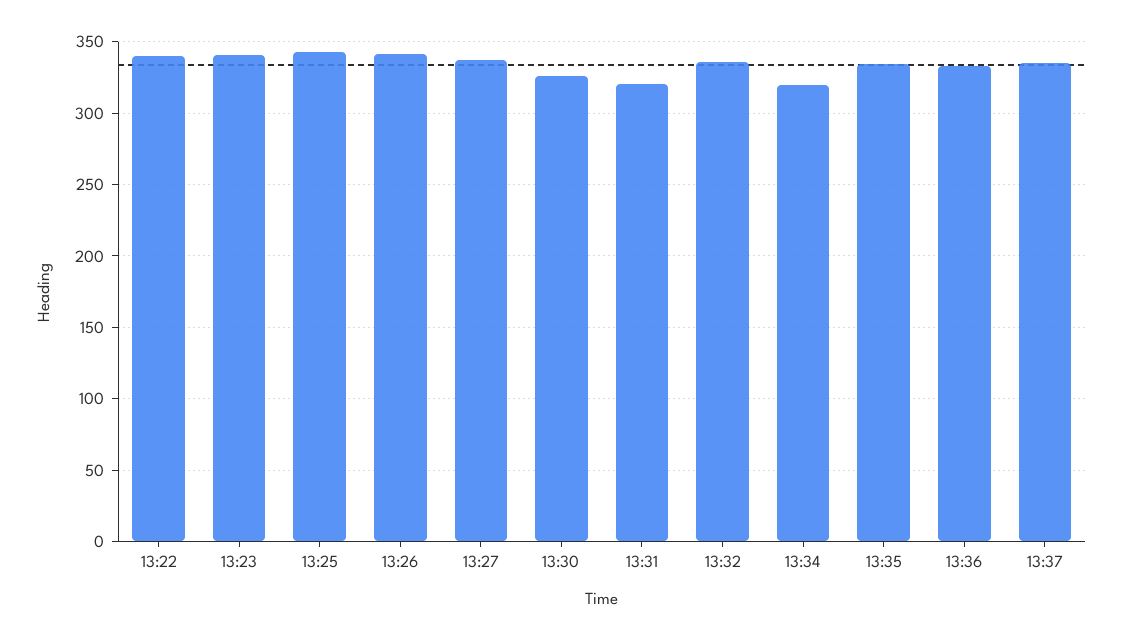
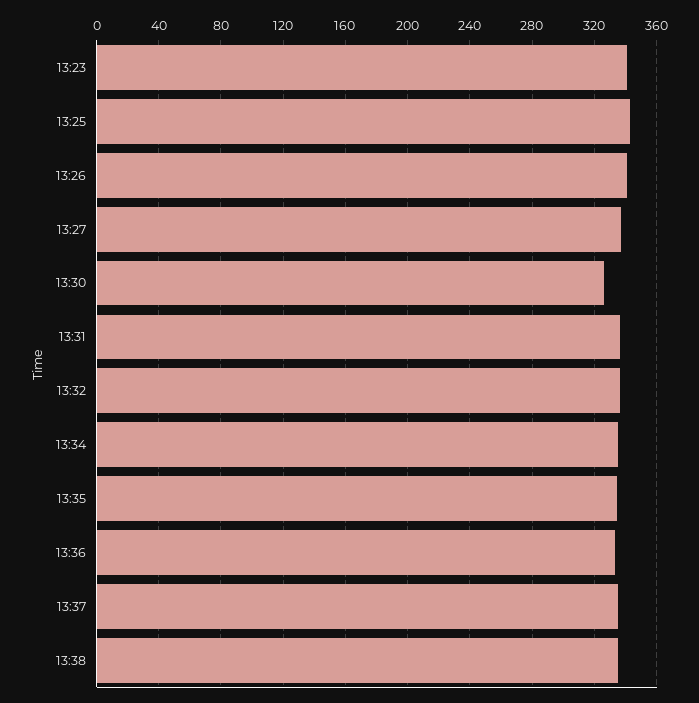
13:22: 340 -> none
13:31: 320 -> 335
13:34: 320 -> 335
13:38: none -> 335

